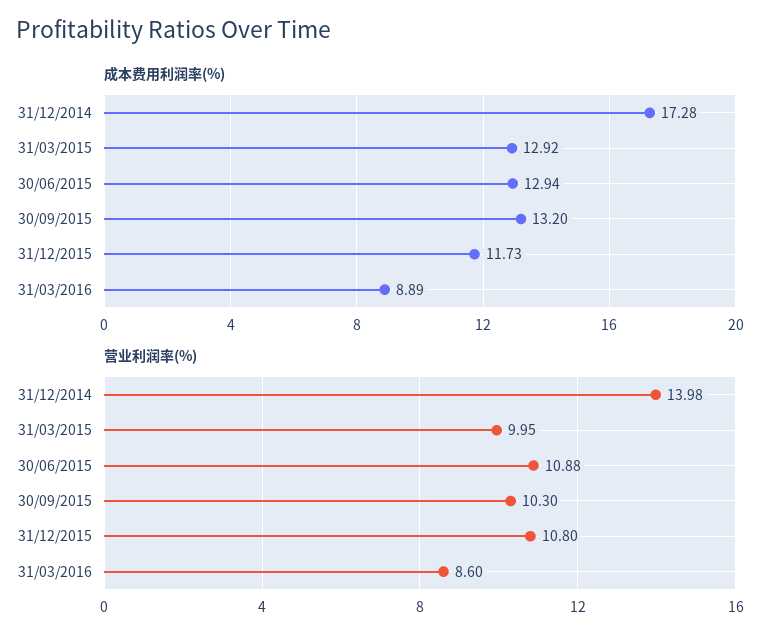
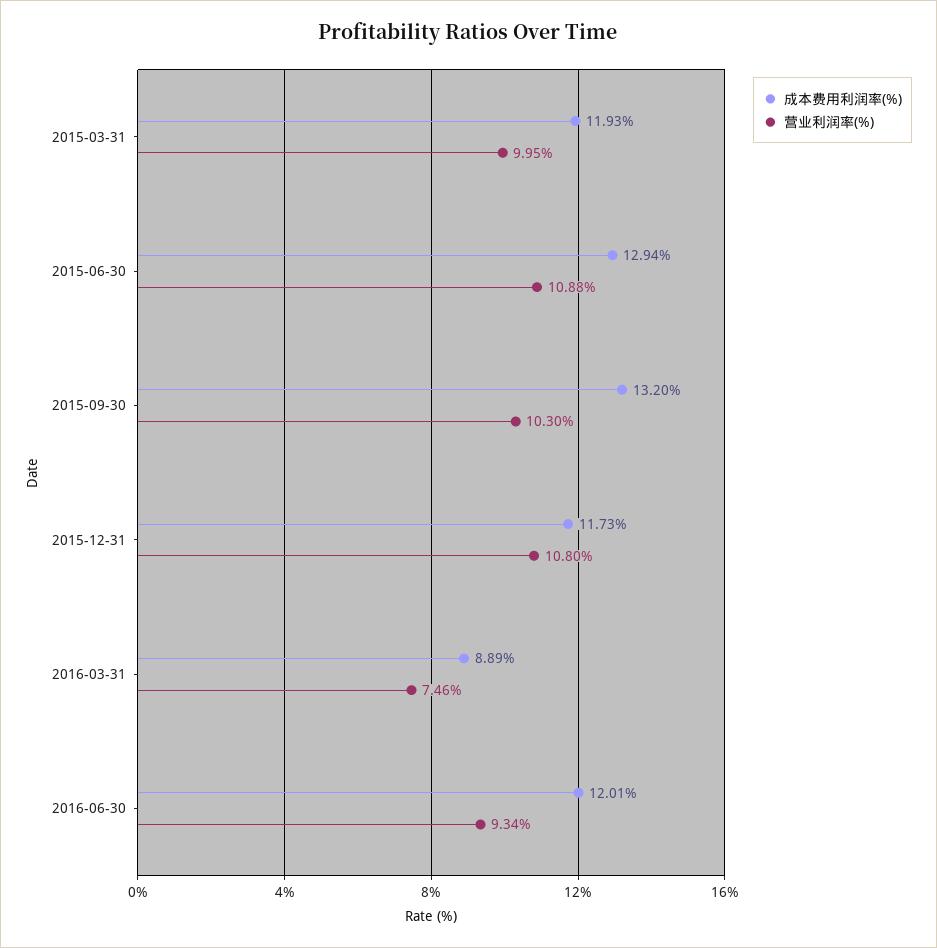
成本费用利润率(%), 31/12/2014: 17.28 -> none
成本费用利润率(%), 31/03/2015: 12.92 -> 11.93
营业利润率(%), 31/12/2014: 13.98 -> none
营业利润率(%), 31/03/2016: 8.6 -> 7.46
成本费用利润率(%), 2016-06-30: none -> 12.01
营业利润率(%), 2016-06-30: none -> 9.34

